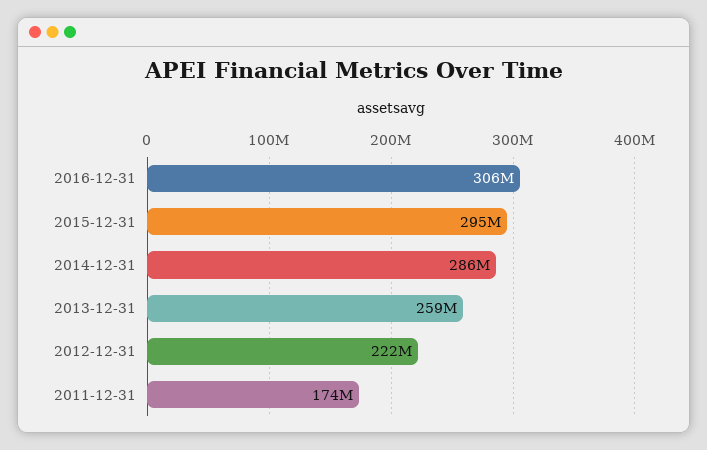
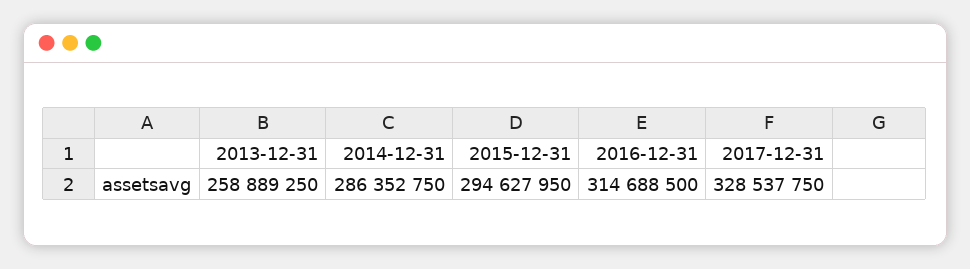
2016-12-31: 306000000 -> 314688500
2012-12-31: 222000000 -> none
2011-12-31: 174000000 -> none
2017-12-31: none -> 328537750

